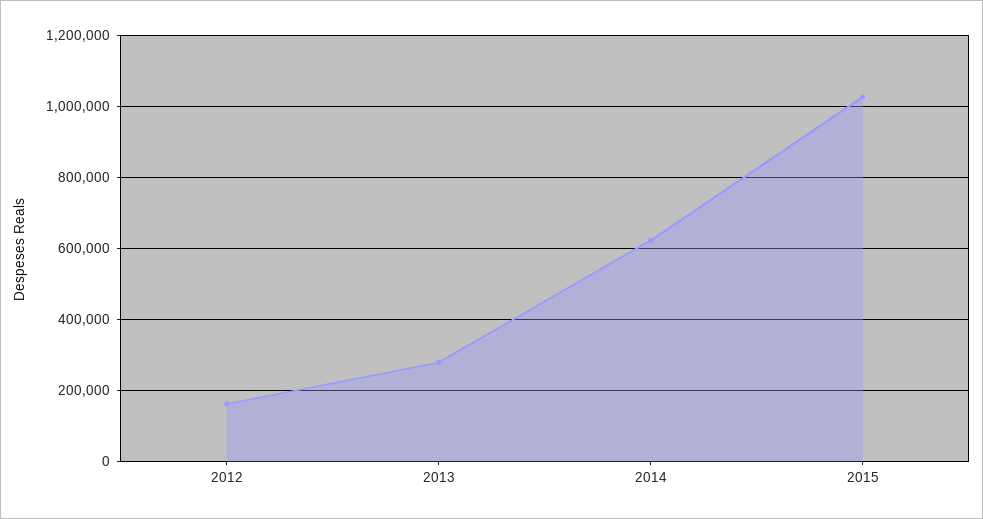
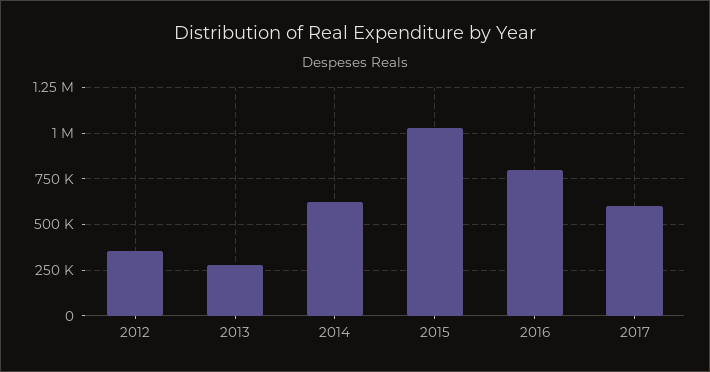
2012: 160000 -> 350000
2016: none -> 800000
2017: none -> 600000

